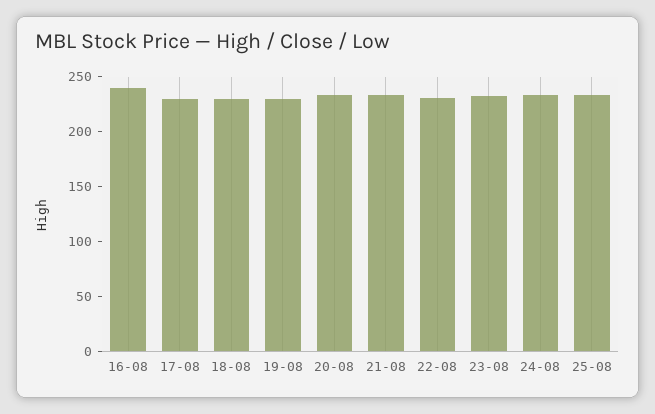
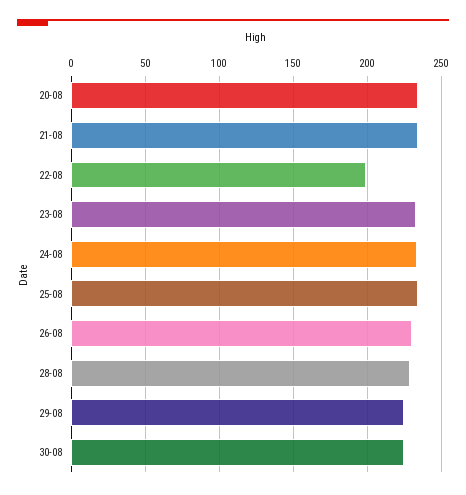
16-08: 240 -> none
17-08: 230 -> none
18-08: 230 -> none
19-08: 230 -> none
22-08: 230 -> 200
26-08: none -> 230
28-08: none -> 230
29-08: none -> 225
30-08: none -> 225

